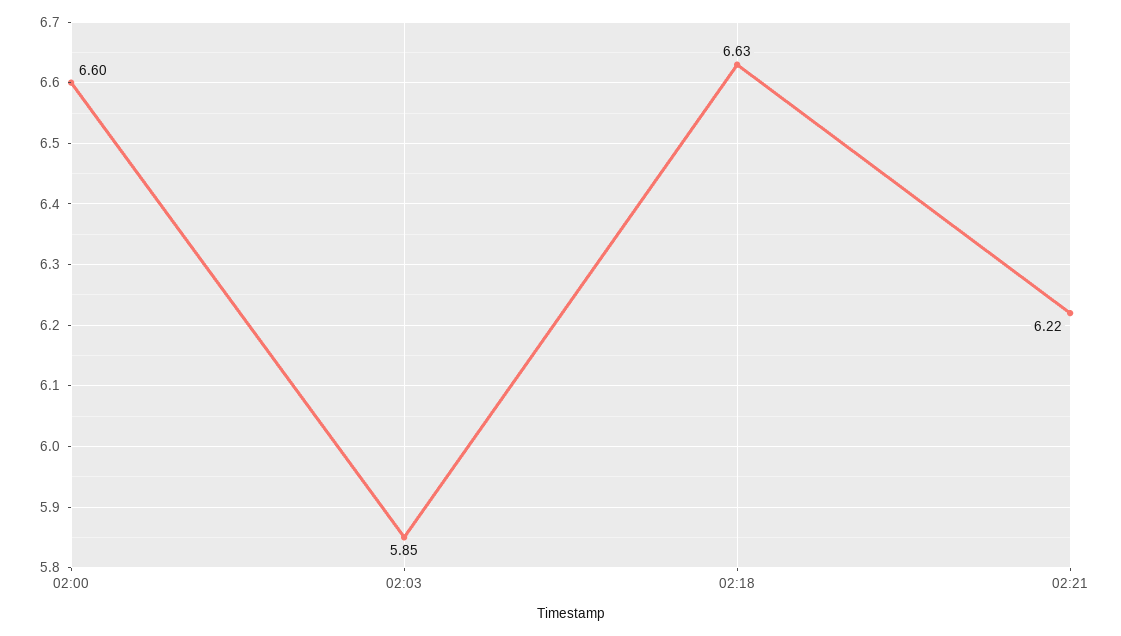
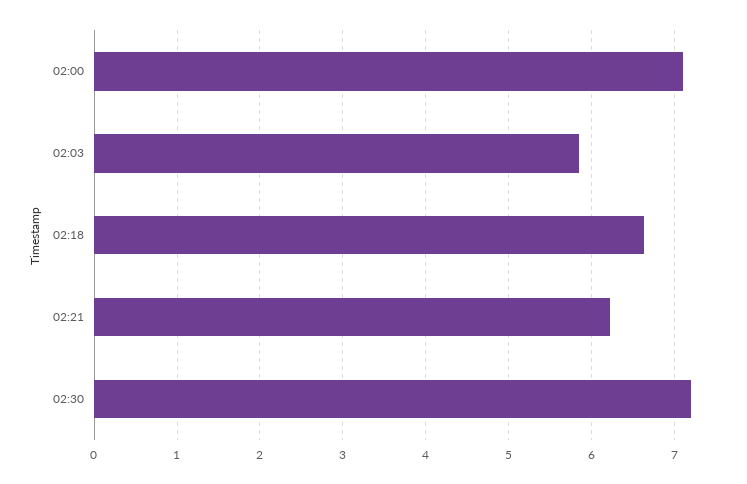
02:00: 6.6 -> 7.1
02:30: none -> 7.2

